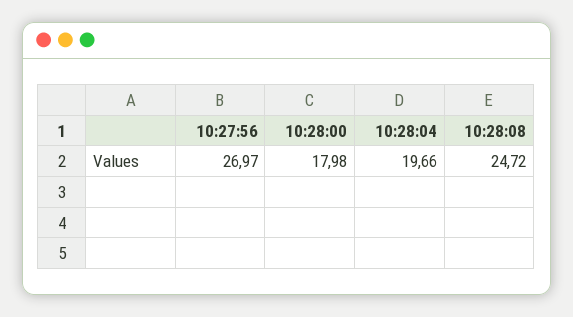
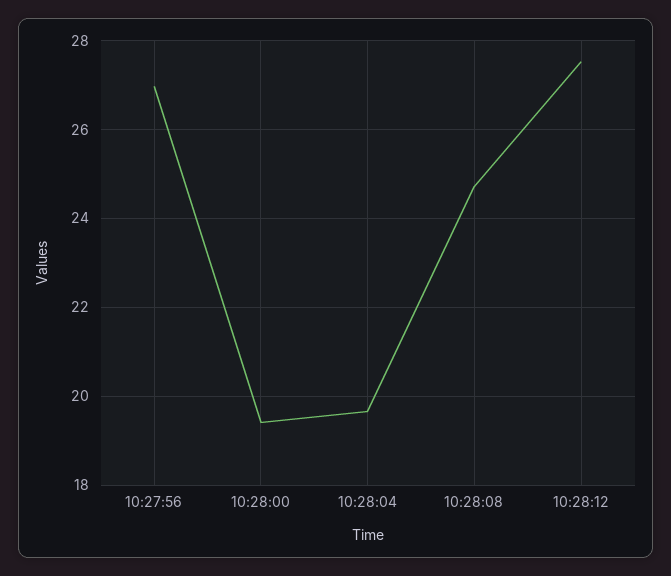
10:28:00: 17.98 -> 19.4
10:28:12: none -> 27.6

